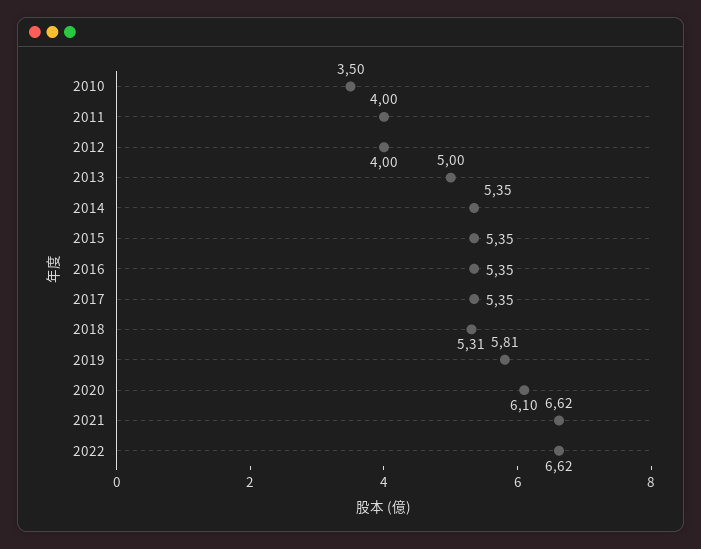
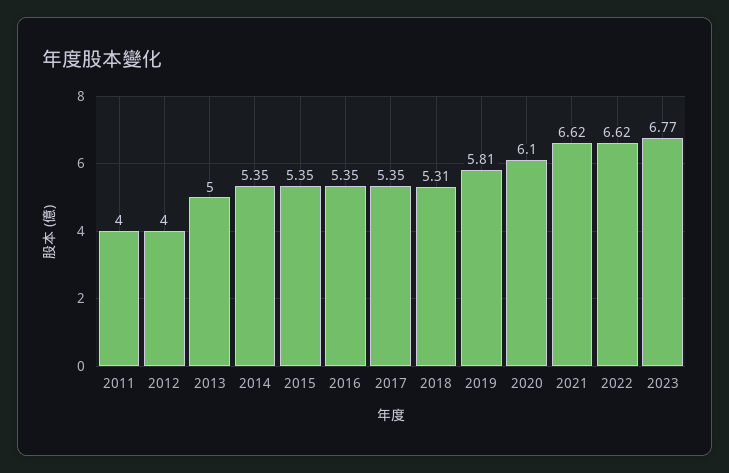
2010: 3.5 -> none
2023: none -> 6.77

